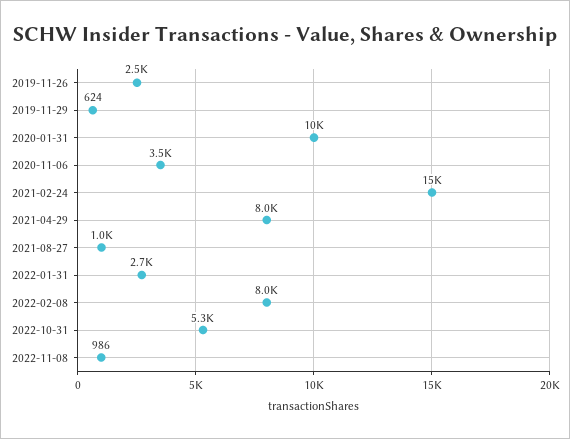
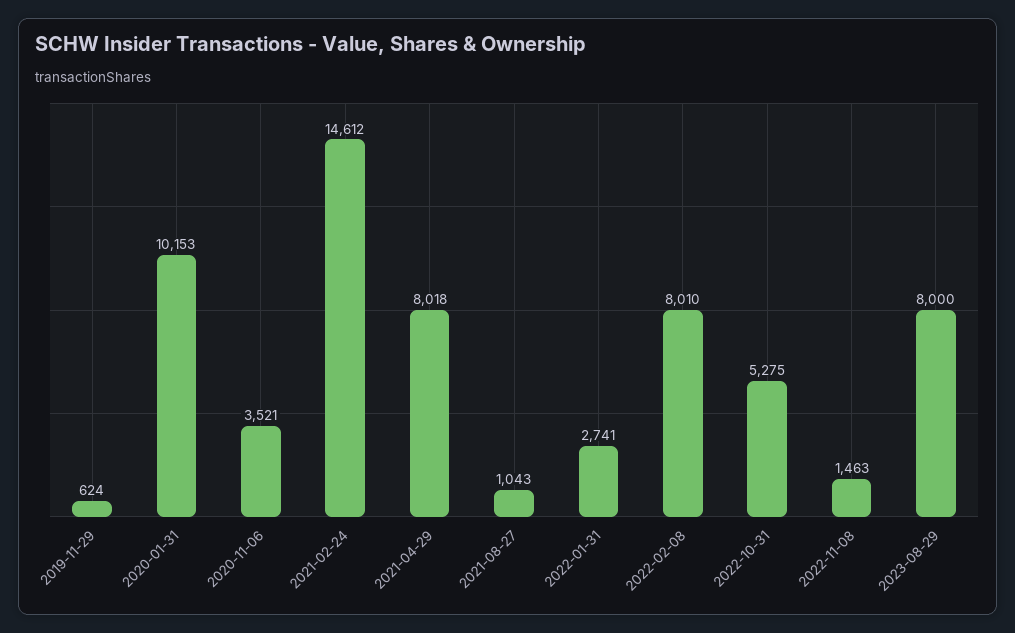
2019-11-26: 2500 -> none
2022-11-08: 986 -> 1463
2023-08-29: none -> 8000

